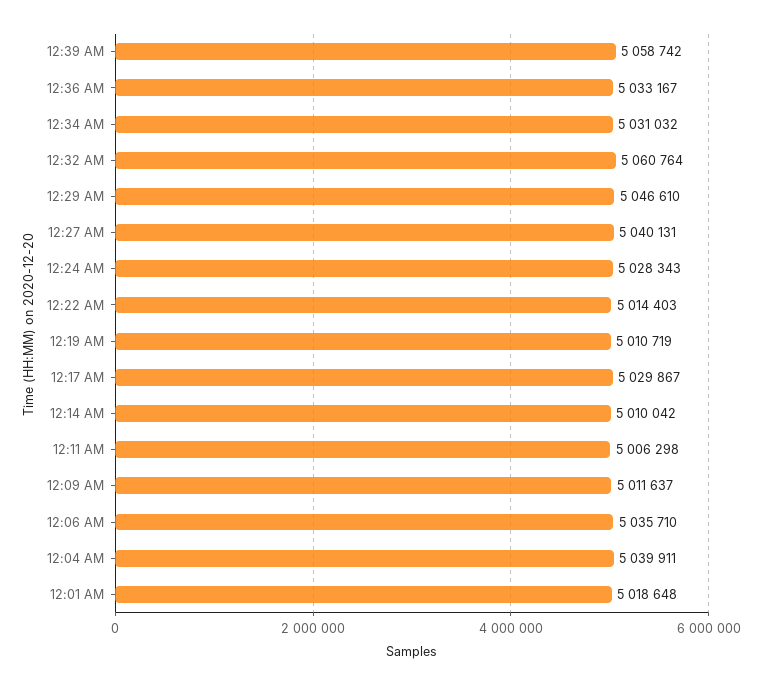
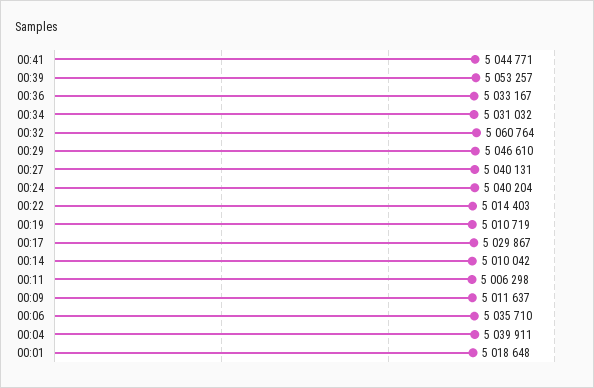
12:39 AM: 5058742 -> 5053257
12:24 AM: 5028343 -> 5040204
00:41: none -> 5044771

